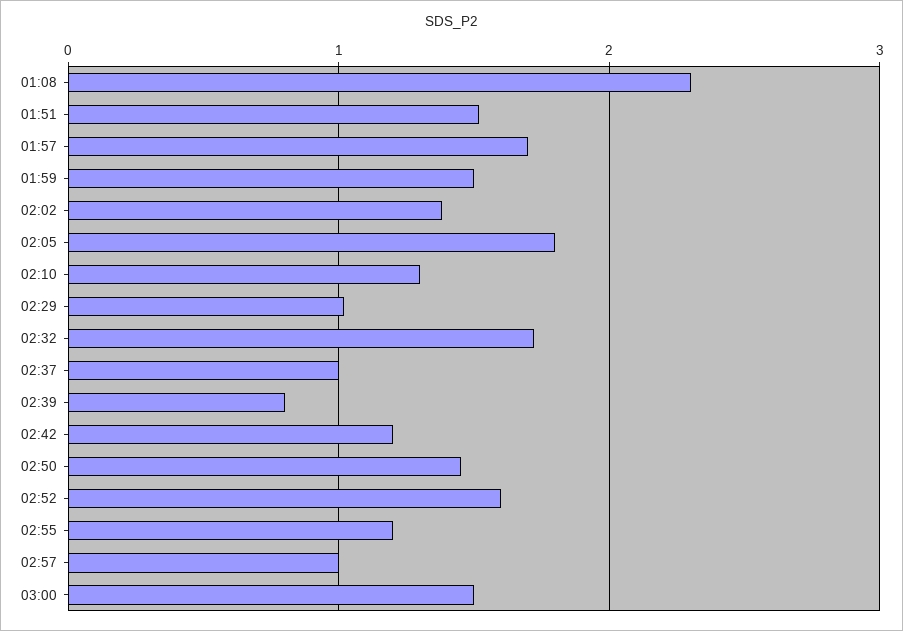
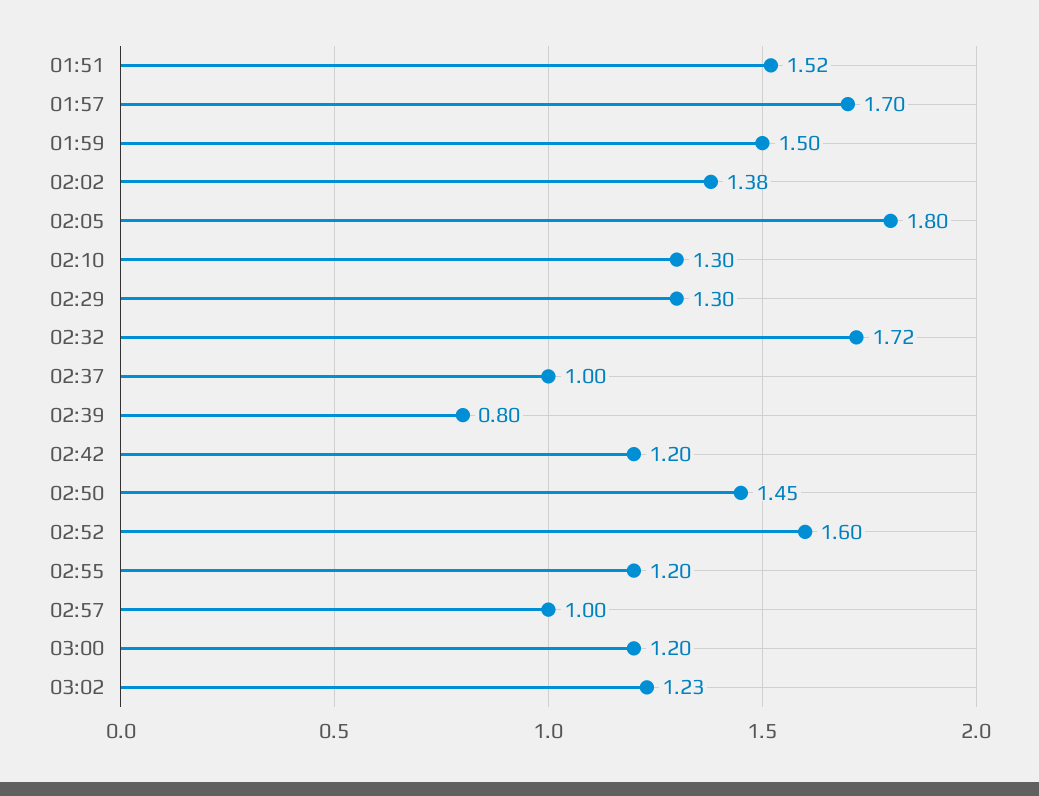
01:08: 2.3 -> none
02:29: 1 -> 1.3
03:00: 1.5 -> 1.2
03:02: none -> 1.23

